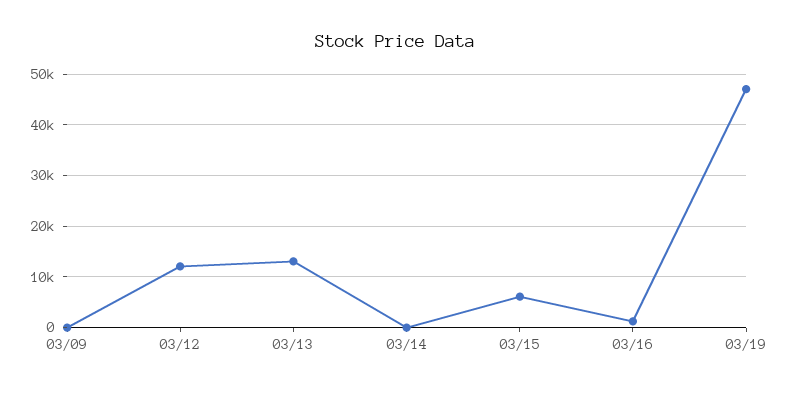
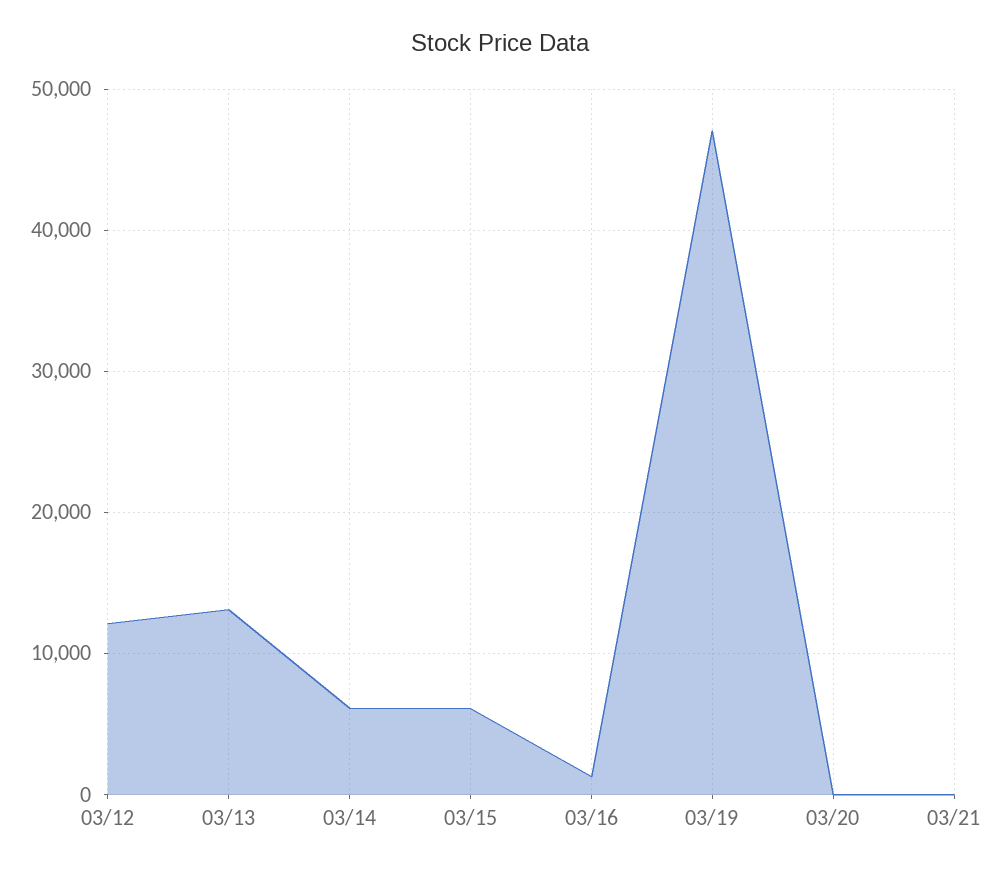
03/09: 0 -> none
03/14: 0 -> 6000
03/20: none -> 0
03/21: none -> 0

